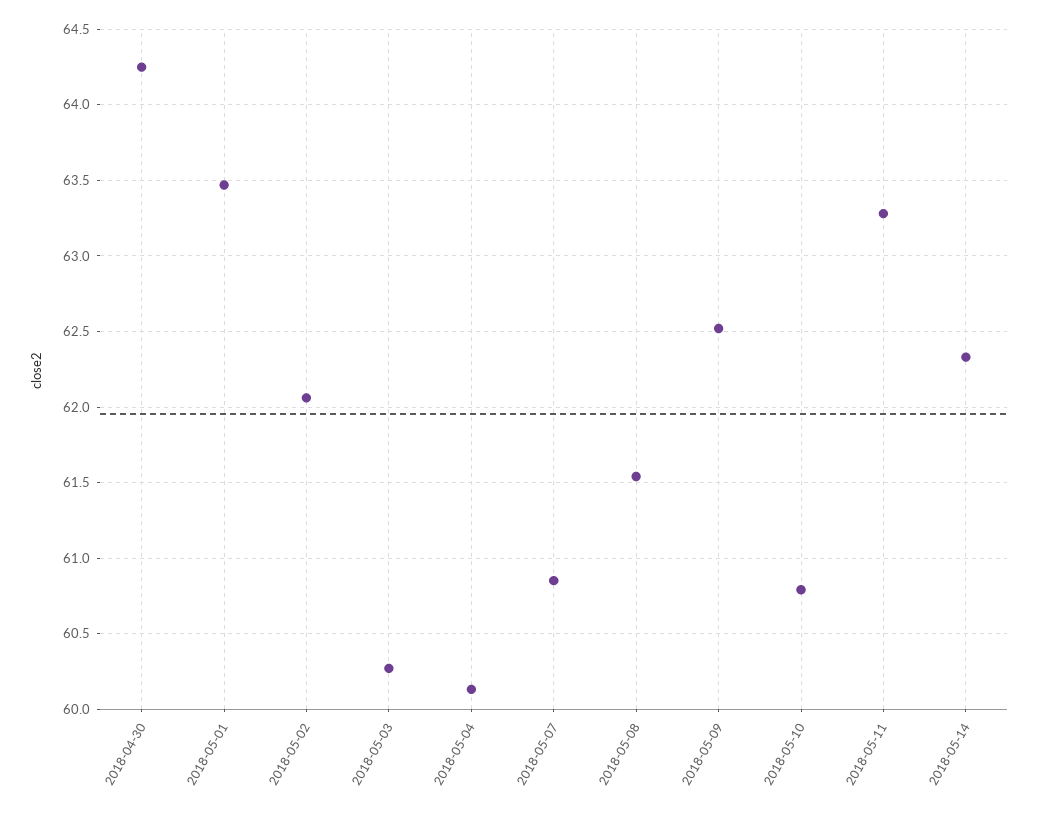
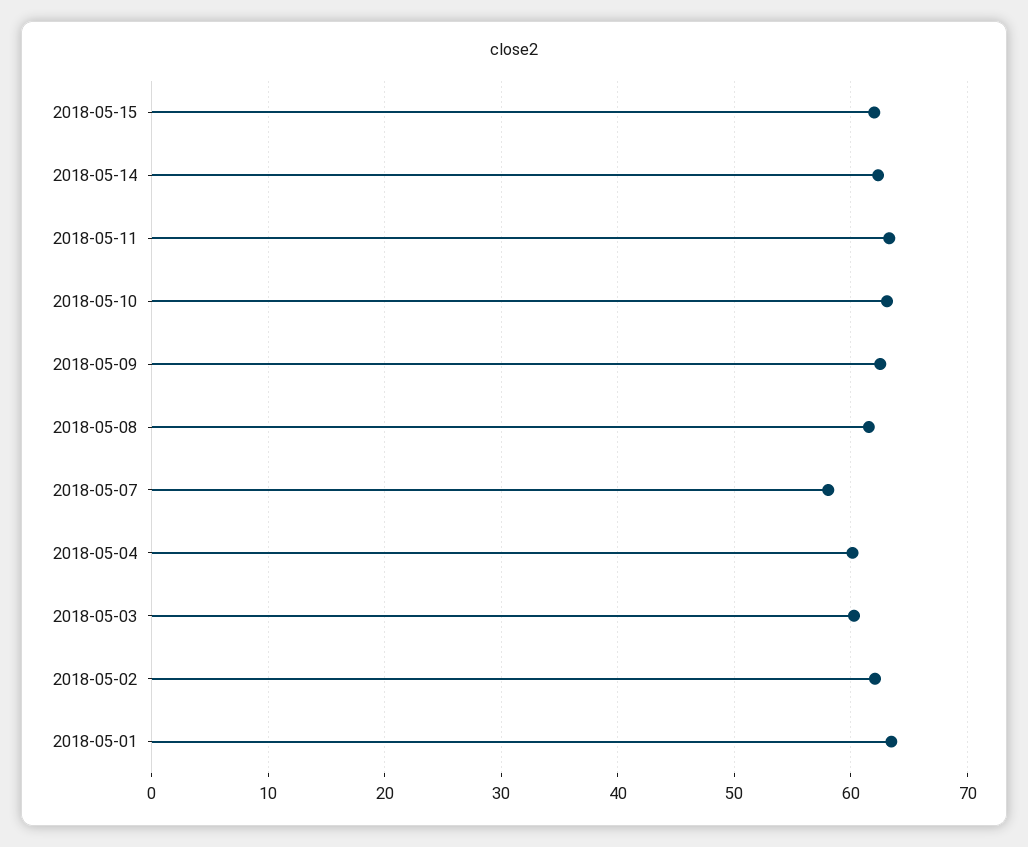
2018-04-30: 64.25 -> none
2018-05-07: 60.85 -> 58
2018-05-10: 60.8 -> 63
2018-05-15: none -> 62

